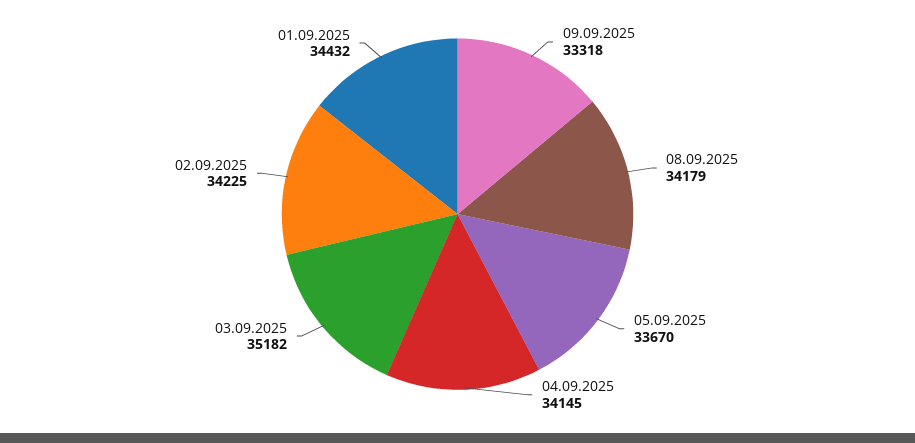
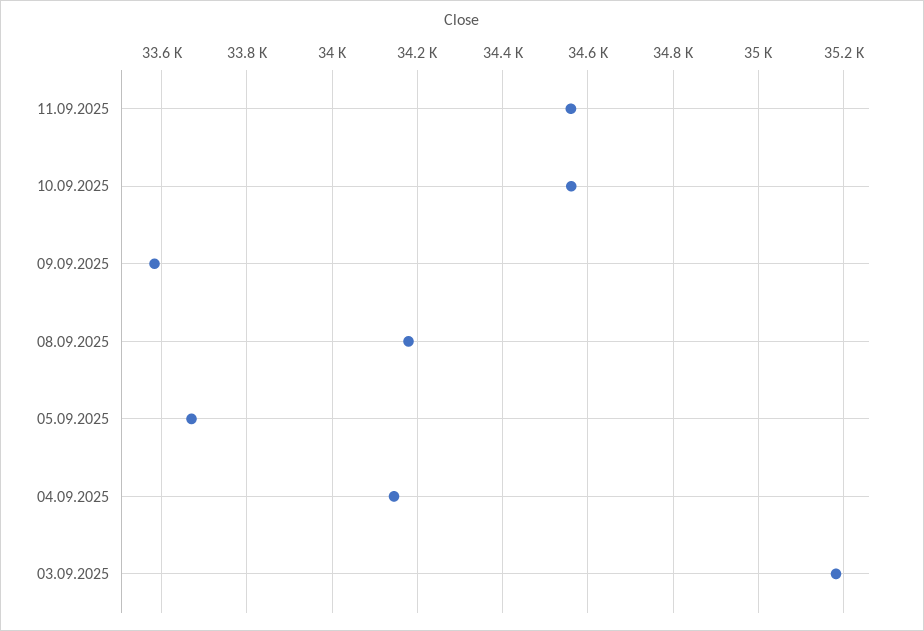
09.09.2025: 33318 -> 33580
02.09.2025: 34225 -> none
01.09.2025: 34432 -> none
11.09.2025: none -> 34560
10.09.2025: none -> 34560

